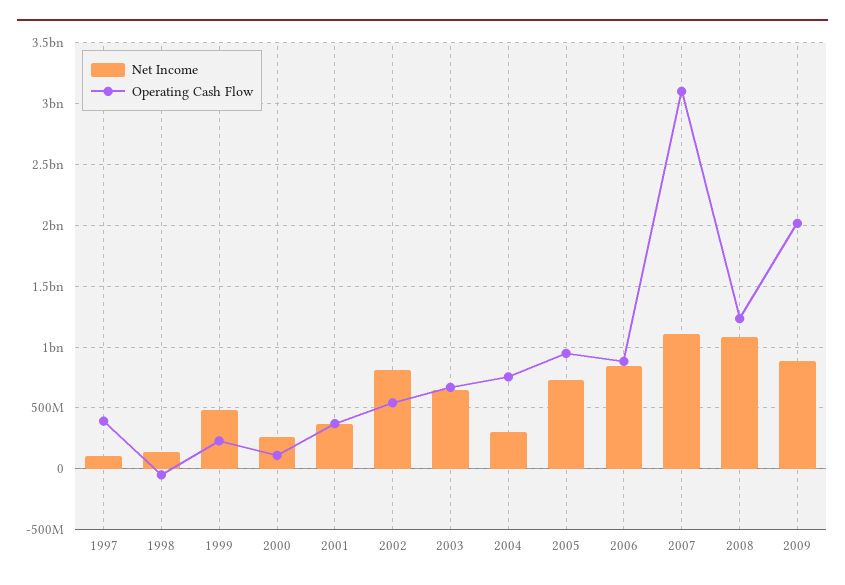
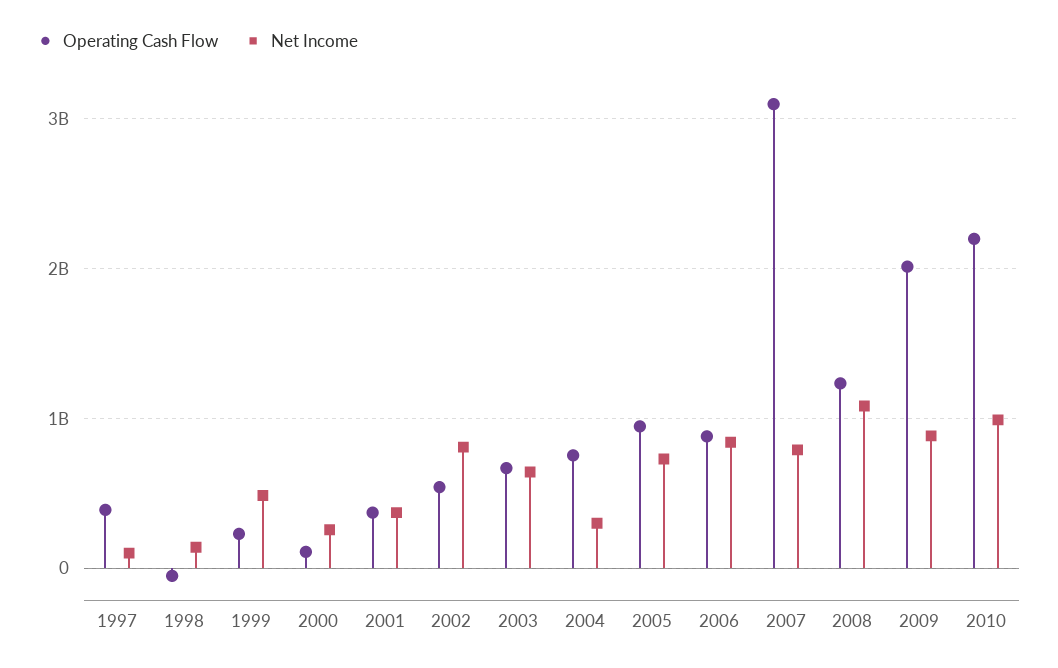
Net Income, 2007: 1100000000 -> 800000000
Operating Cash Flow, 2010: none -> 2200000000
Net Income, 2010: none -> 1000000000

